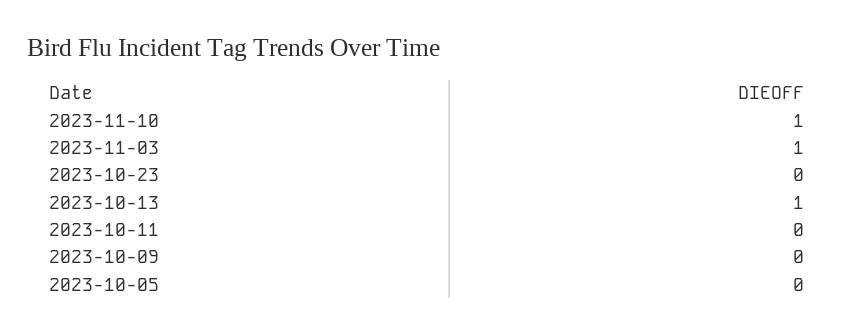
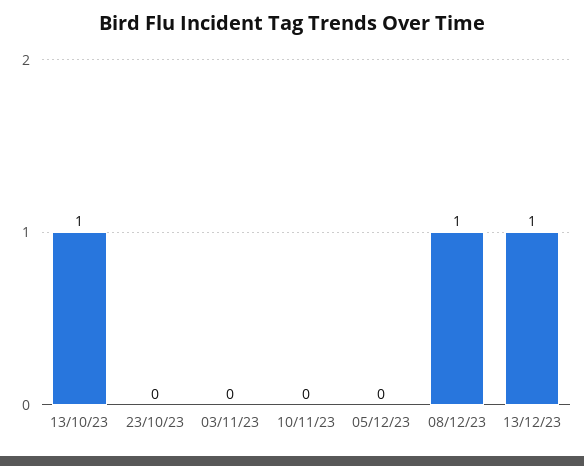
2023-11-10: 1 -> 0
2023-11-03: 1 -> 0
2023-10-11: 0 -> none
2023-10-09: 0 -> none
2023-10-05: 0 -> none
05/12/23: none -> 0
08/12/23: none -> 1
13/12/23: none -> 1

